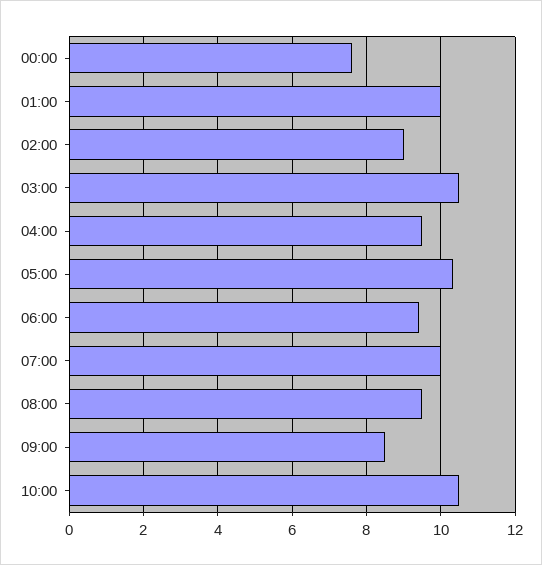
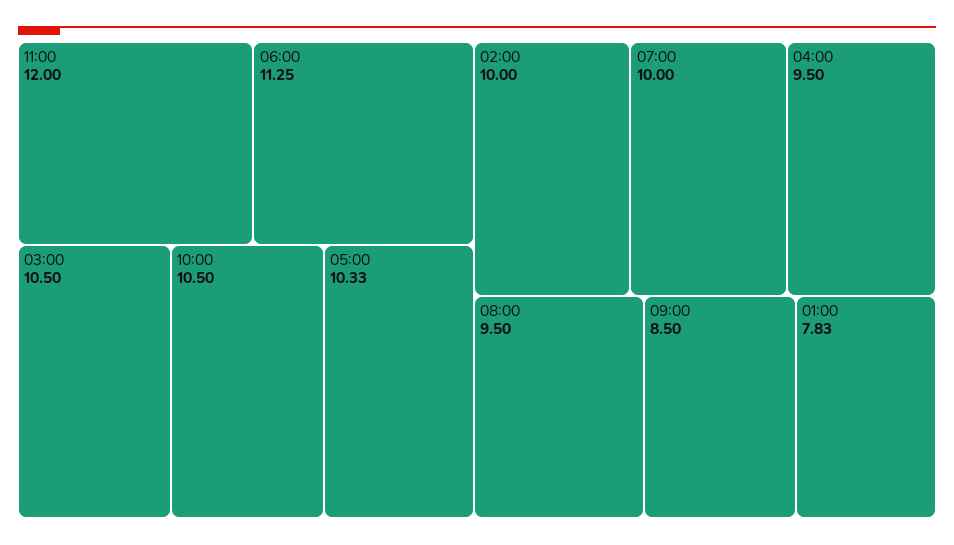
00:00: 7.6 -> none
01:00: 10 -> 7.83
02:00: 9 -> 10
06:00: 9.4 -> 11.25
11:00: none -> 12

